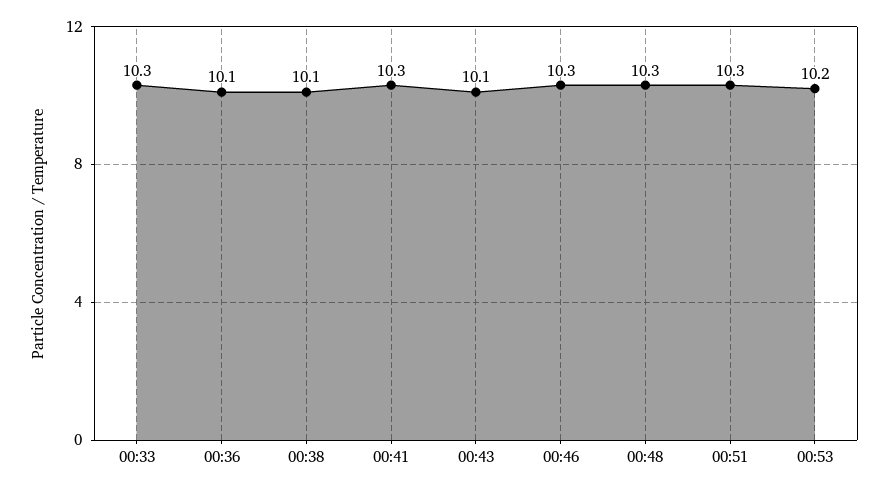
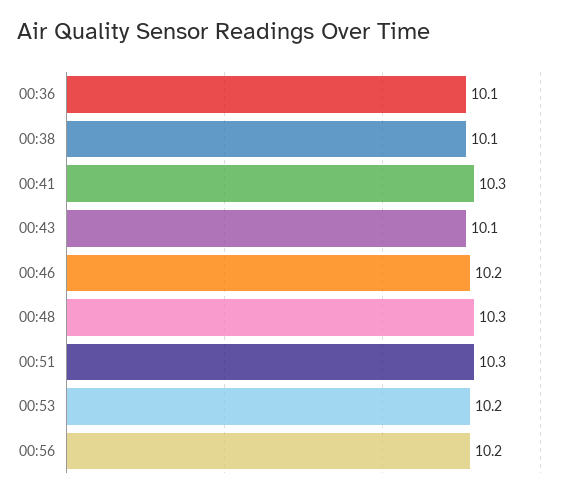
00:33: 10.3 -> none
00:46: 10.3 -> 10.2
00:56: none -> 10.2

